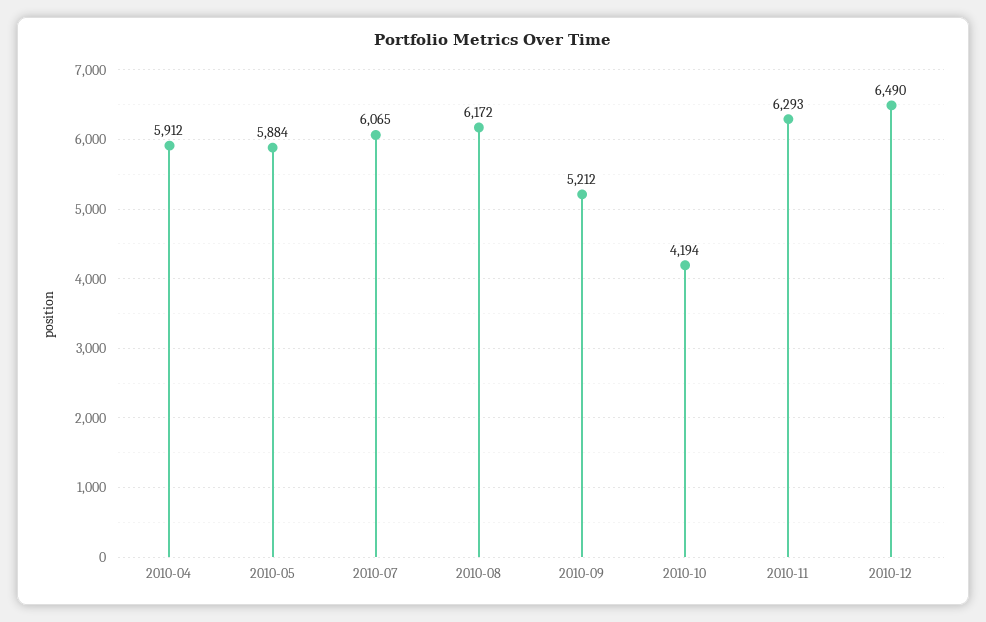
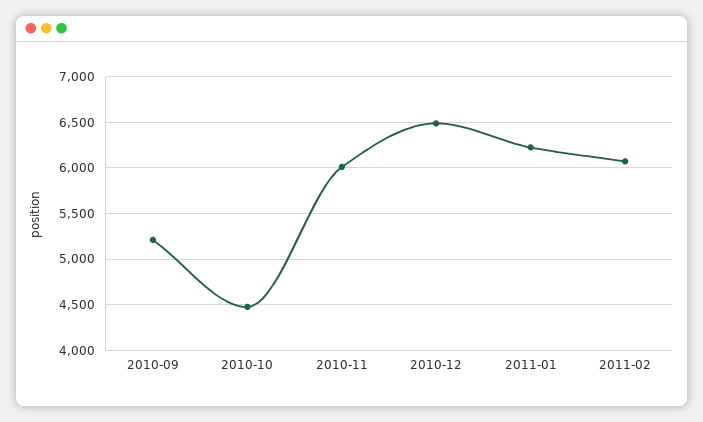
2010-04: 5912 -> none
2010-05: 5884 -> none
2010-07: 6065 -> none
2010-08: 6172 -> none
2010-10: 4194 -> 4500
2010-11: 6293 -> 6000
2011-01: none -> 6200
2011-02: none -> 6100

